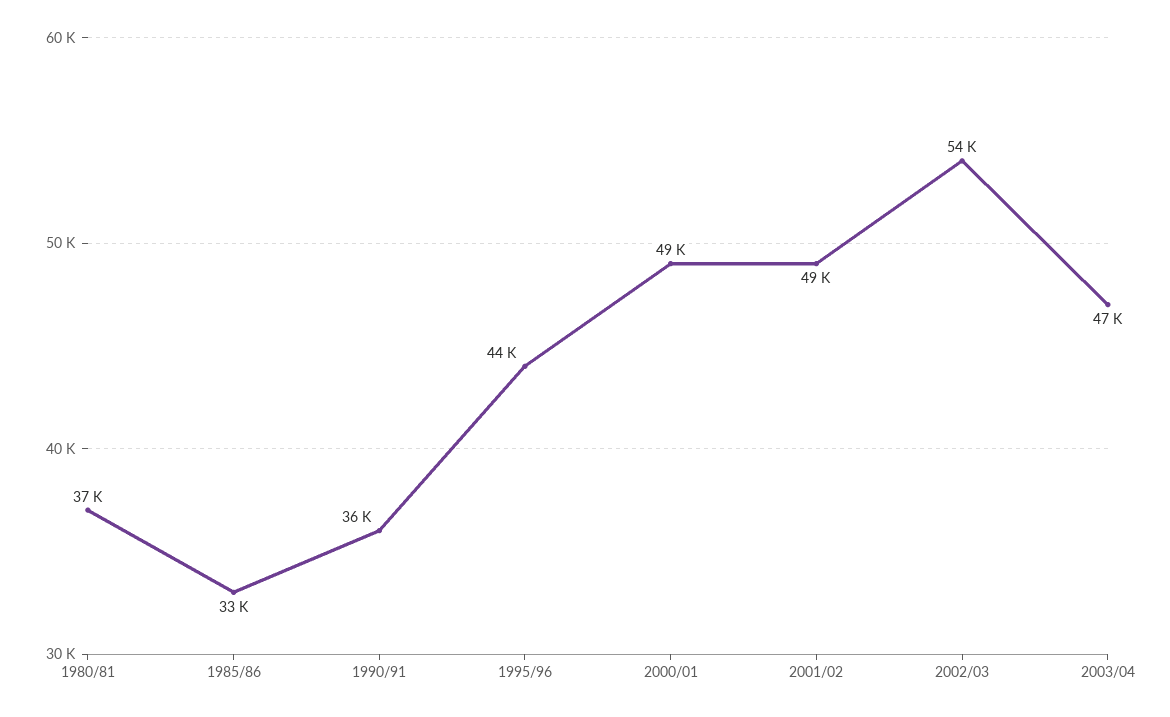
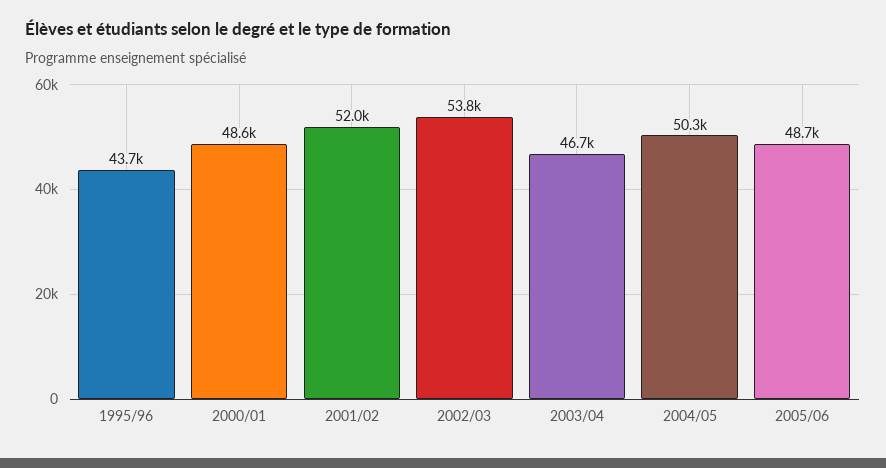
1980/81: 37000 -> none
1985/86: 33000 -> none
1990/91: 36000 -> none
2001/02: 49000 -> 52000
2004/05: none -> 50300
2005/06: none -> 48700

